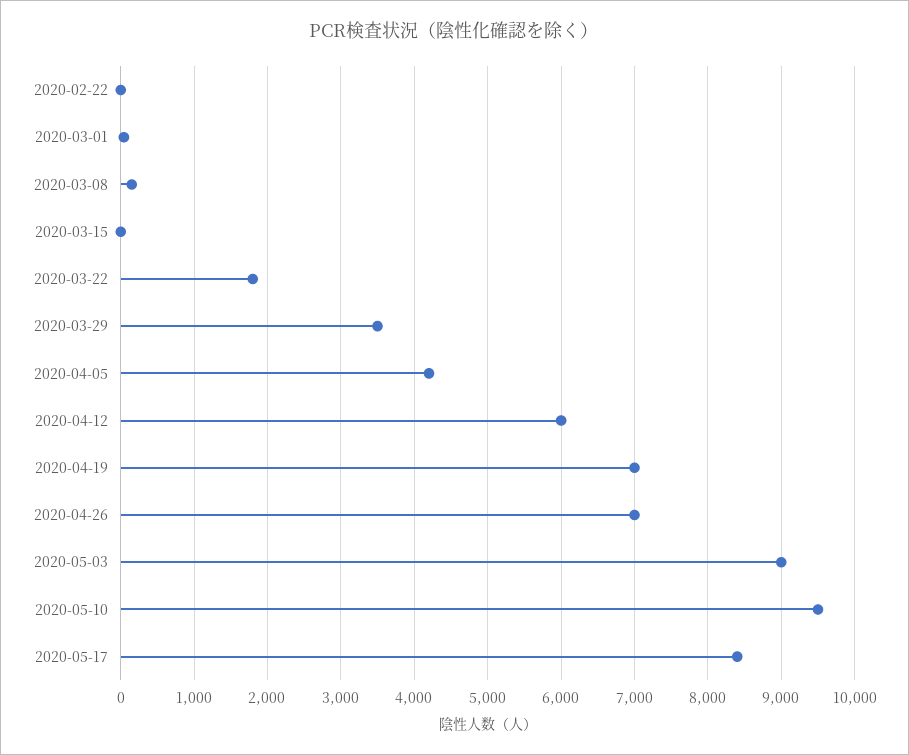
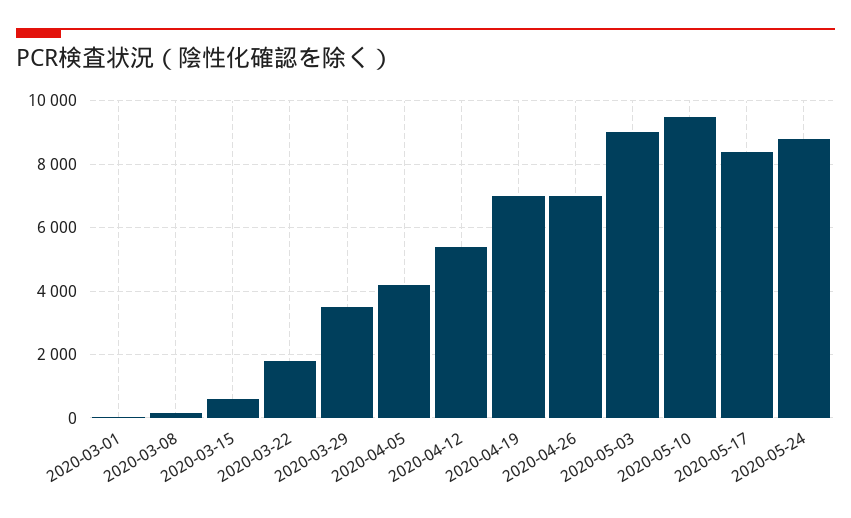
2020-02-22: 0 -> none
2020-03-15: 0 -> 600
2020-04-12: 6000 -> 5400
2020-05-24: none -> 8800

